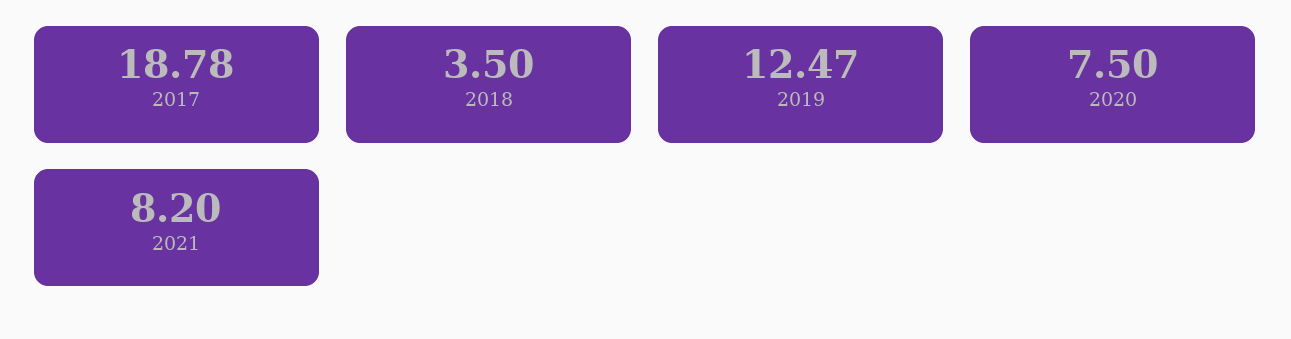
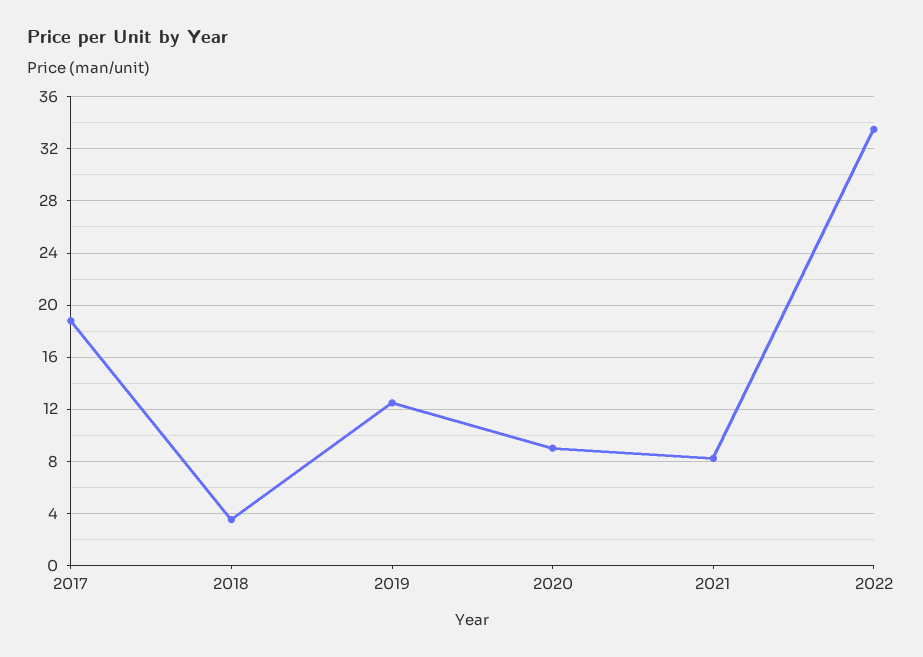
2020: 7.5 -> 9
2022: none -> 33.5

